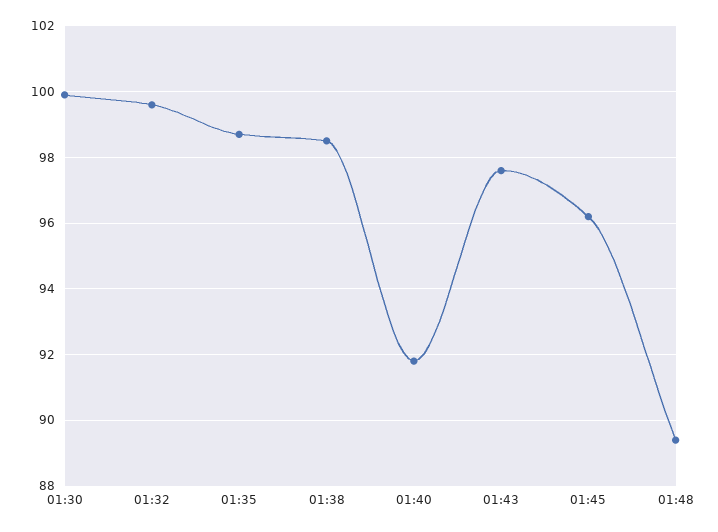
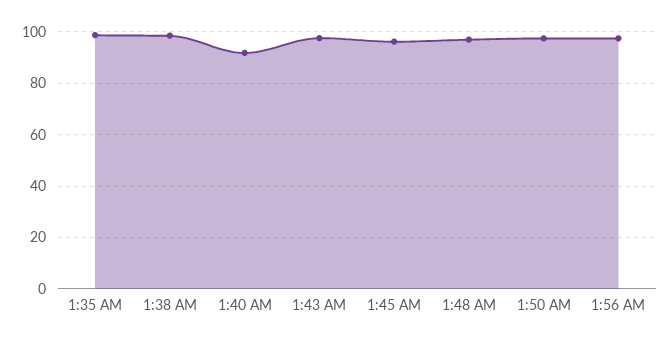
01:30: 100 -> none
01:32: 99.5 -> none
01:48: 89.5 -> 97.5
1:50 AM: none -> 97.5
1:56 AM: none -> 97.5

